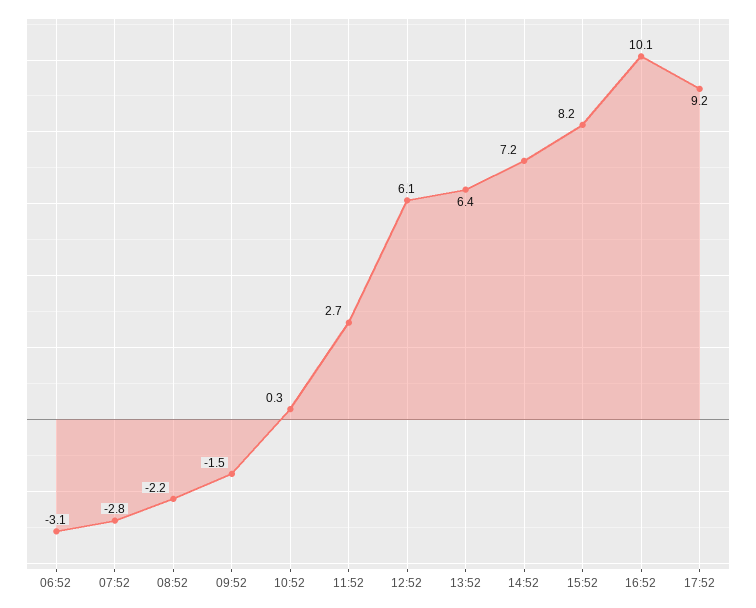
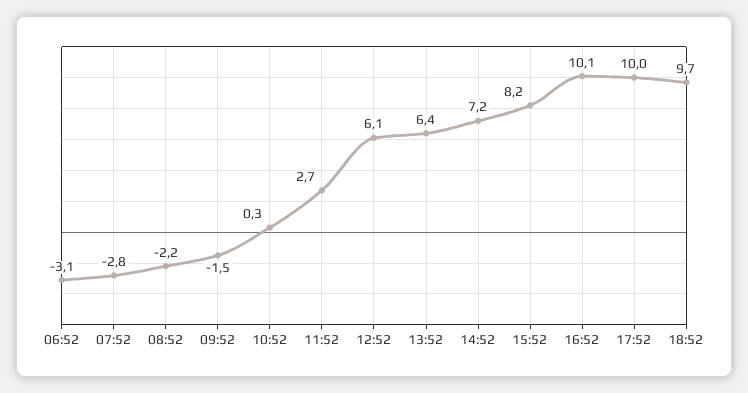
17:52: 9.2 -> 10
18:52: none -> 9.7

